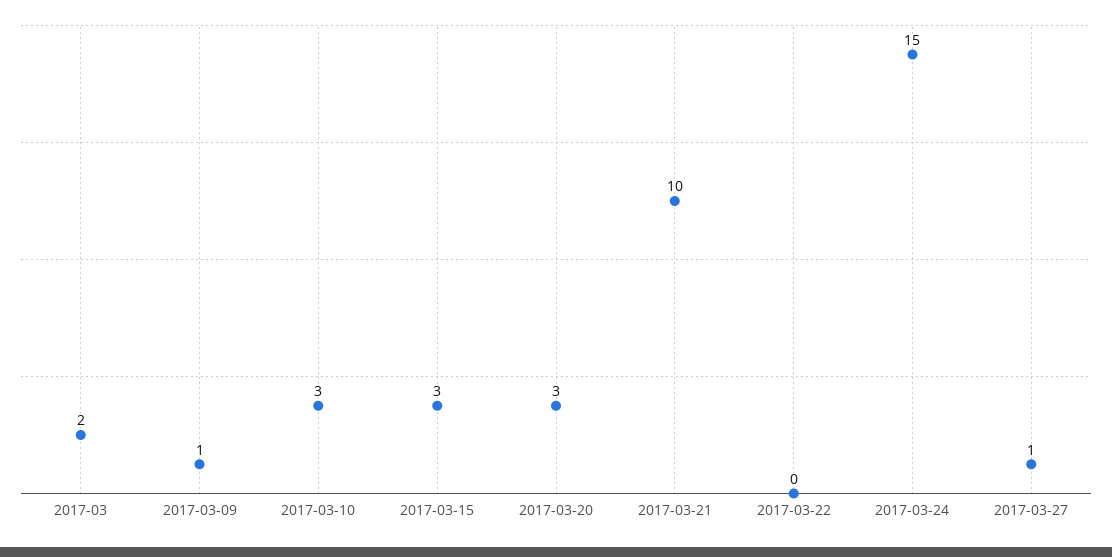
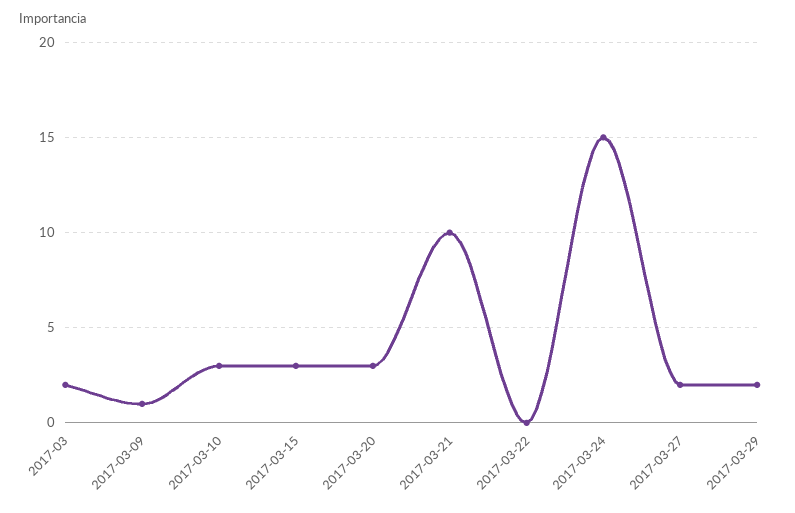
2017-03-27: 1 -> 2
2017-03-29: none -> 2

